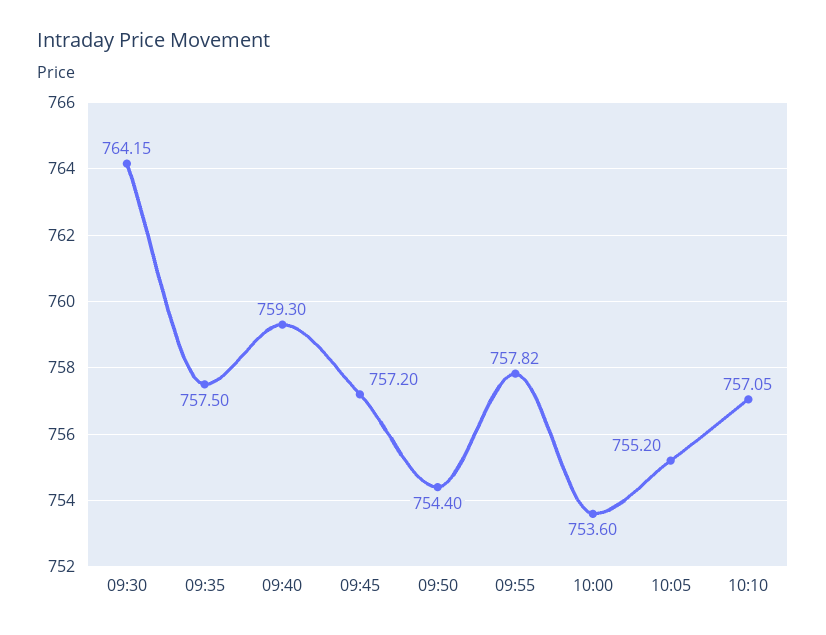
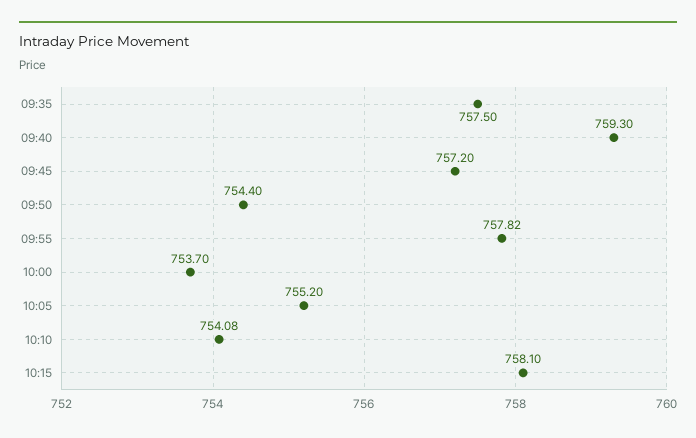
09:30: 764.15 -> none
10:00: 753.6 -> 753.7
10:10: 757.05 -> 754.08
10:15: none -> 758.1

